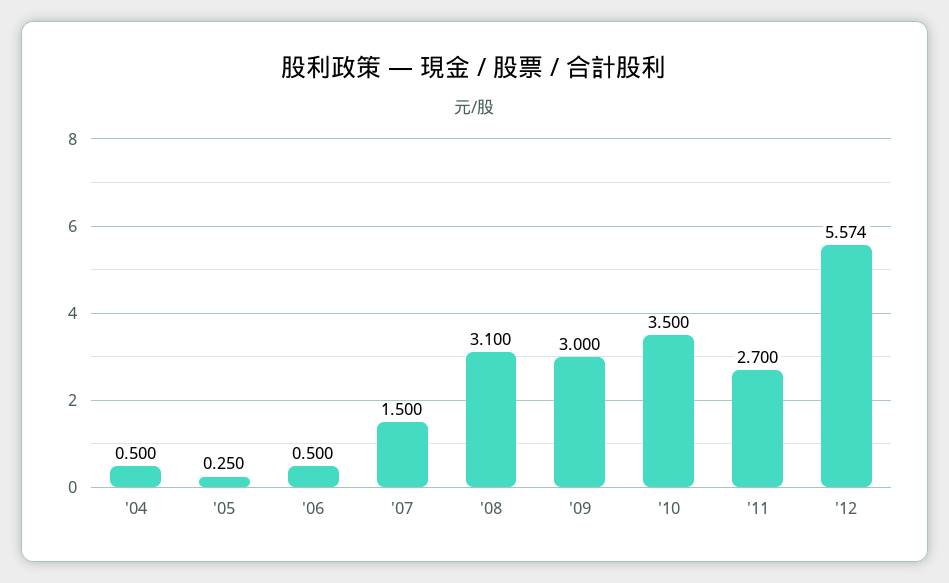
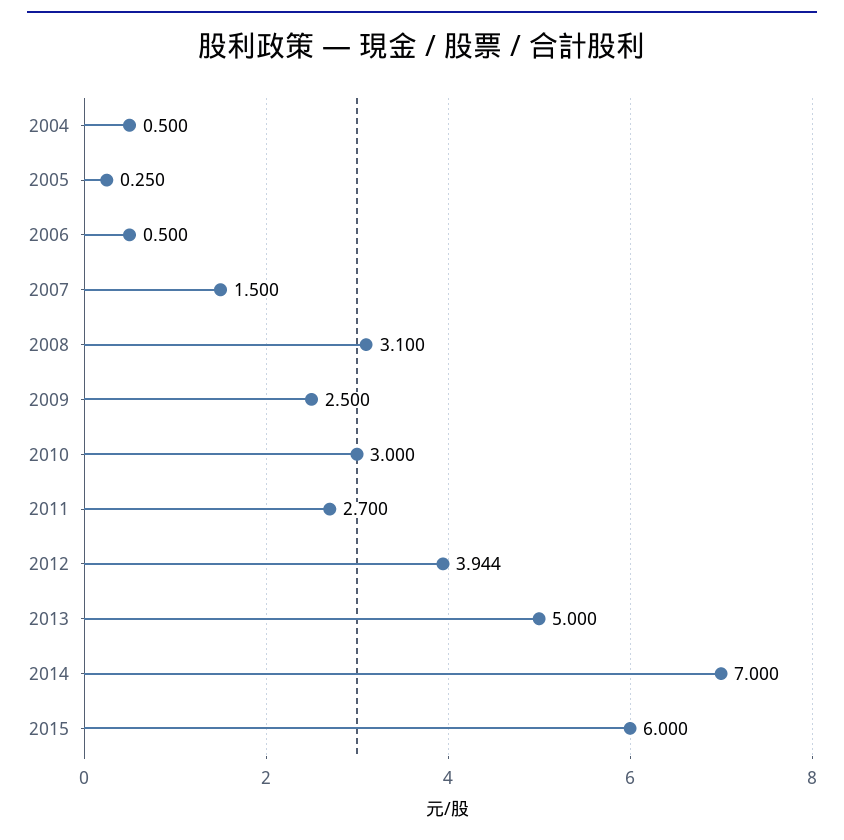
'09: 3 -> 2.5
'10: 3.5 -> 3
'12: 5.574 -> 3.944
2013: none -> 5
2014: none -> 7
2015: none -> 6

